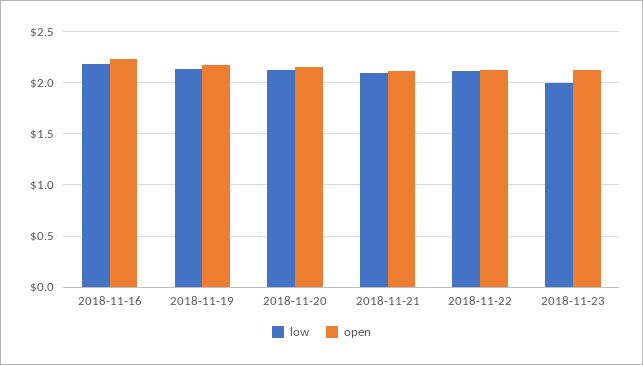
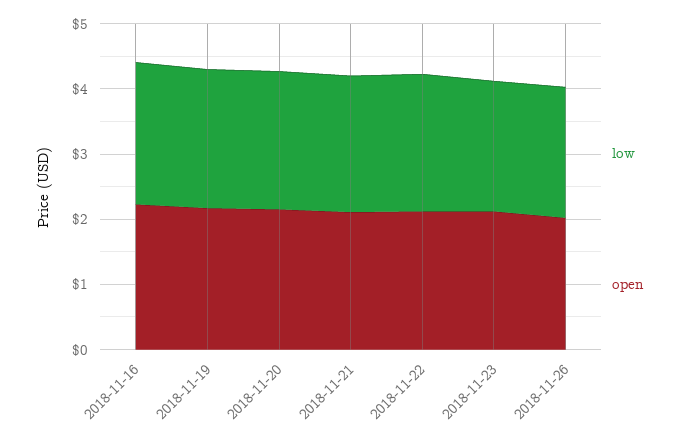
low, 2018-11-26: none -> 2
open, 2018-11-26: none -> 2

